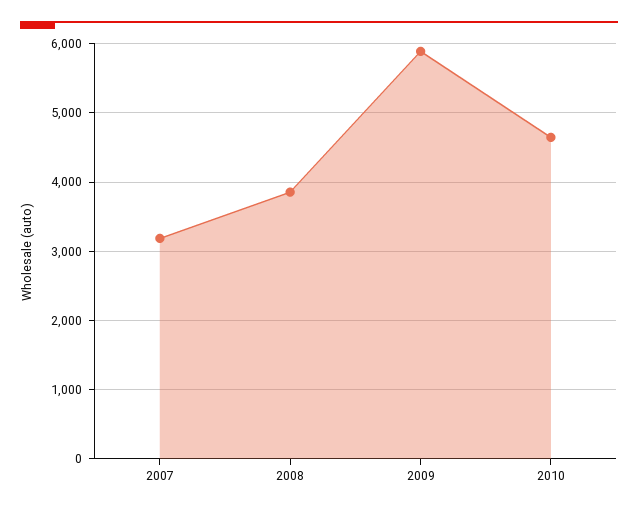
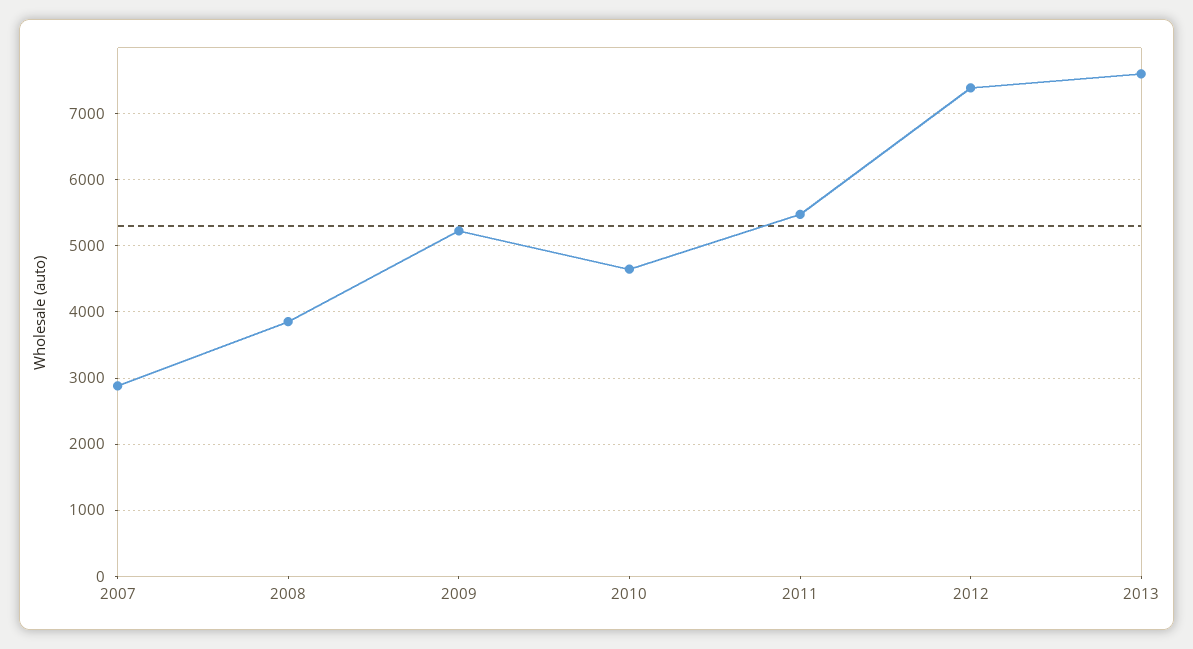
2007: 3200 -> 2900
2009: 5900 -> 5200
2011: none -> 5500
2012: none -> 7400
2013: none -> 7600

